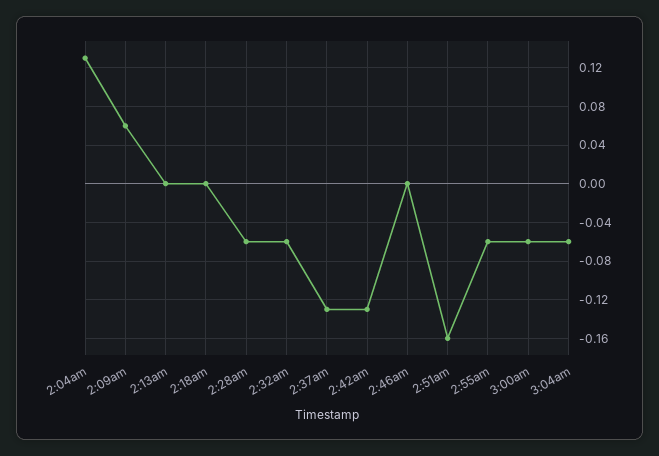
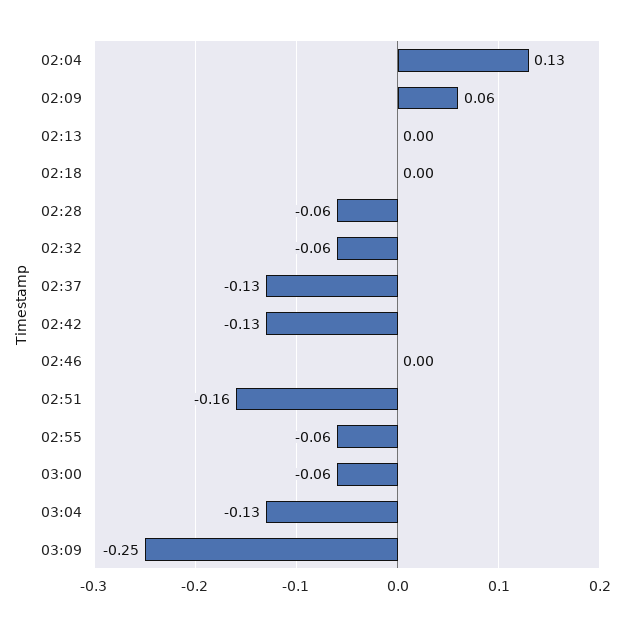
3:04am: -0.06 -> -0.13
03:09: none -> -0.25

